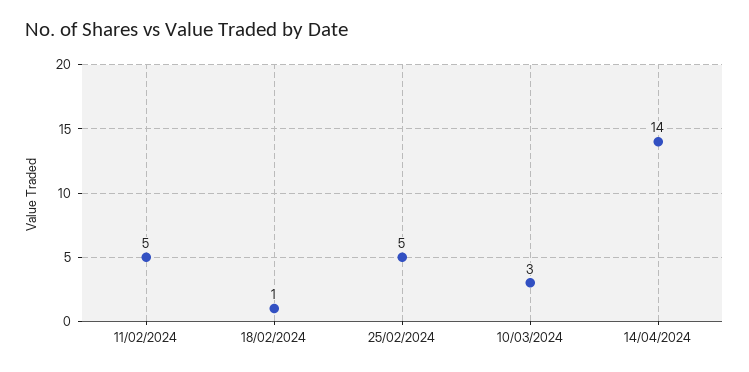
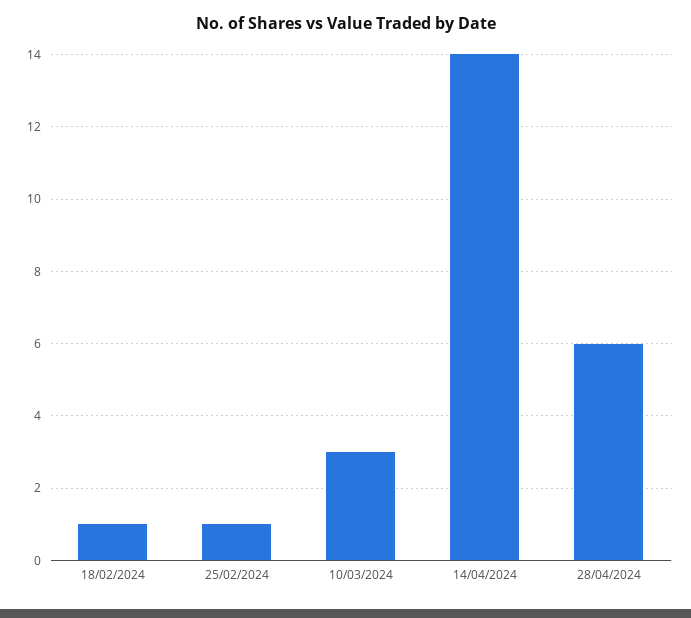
11/02/2024: 5 -> none
25/02/2024: 5 -> 1
28/04/2024: none -> 6

